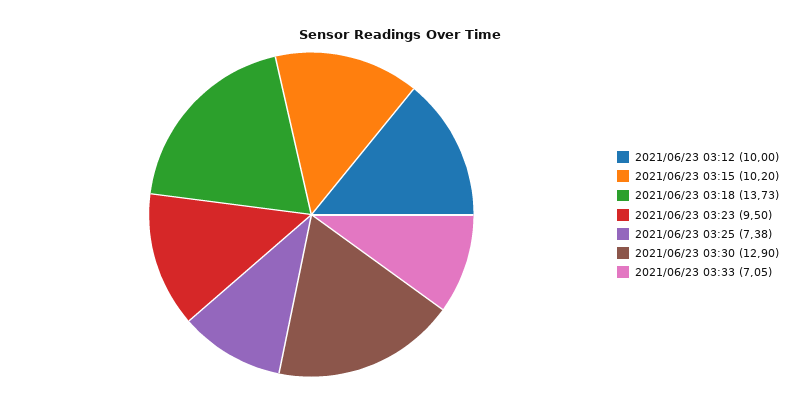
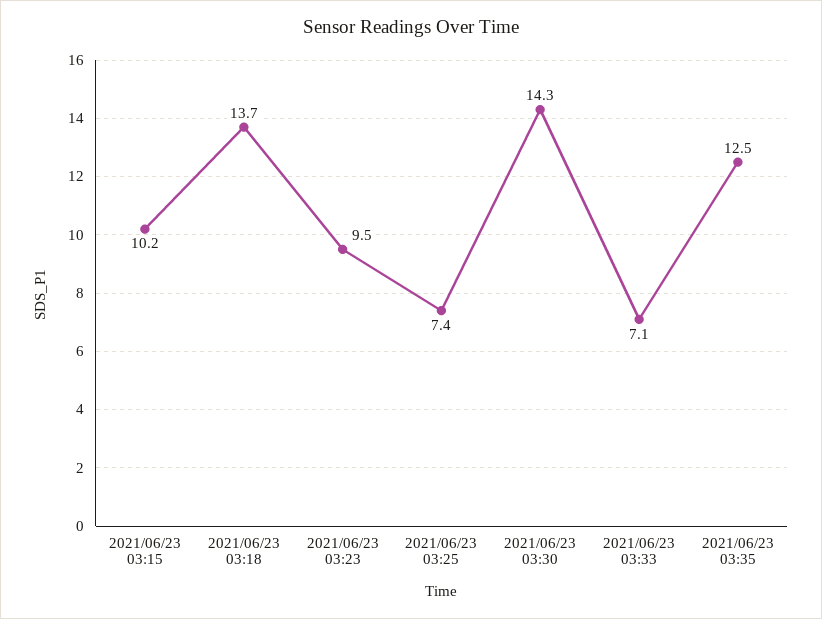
2021/06/23 03:12: 10 -> none
2021/06/23 03:30: 12.9 -> 14.3
2021/06/23 03:35: none -> 12.5

